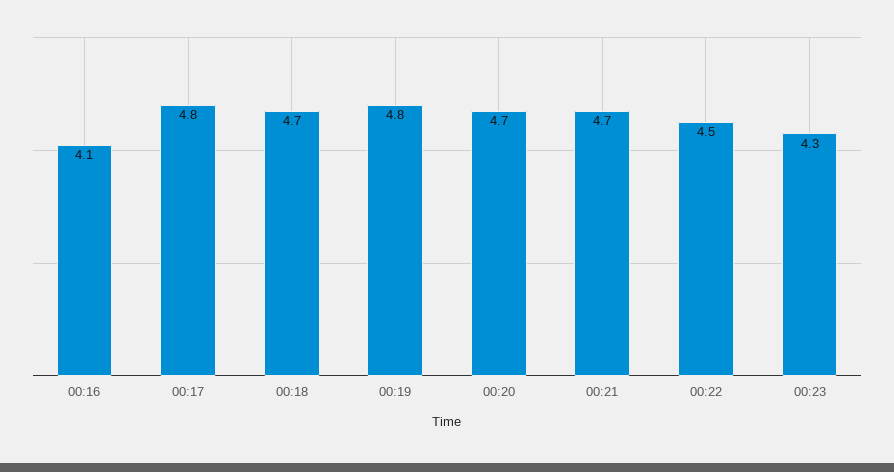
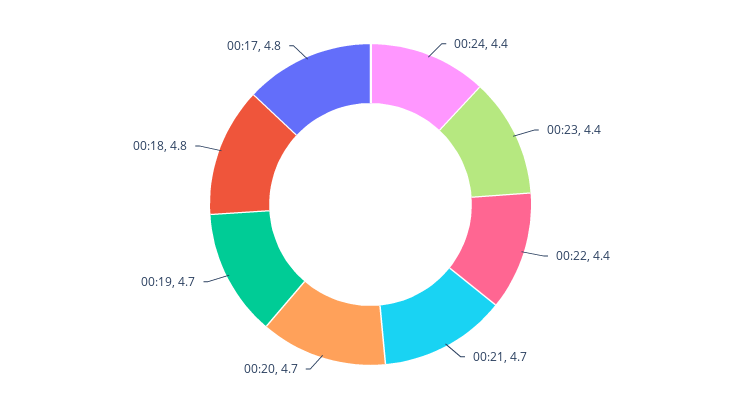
00:16: 4.1 -> none
00:18: 4.7 -> 4.8
00:19: 4.8 -> 4.7
00:22: 4.5 -> 4.4
00:23: 4.3 -> 4.4
00:24: none -> 4.4

